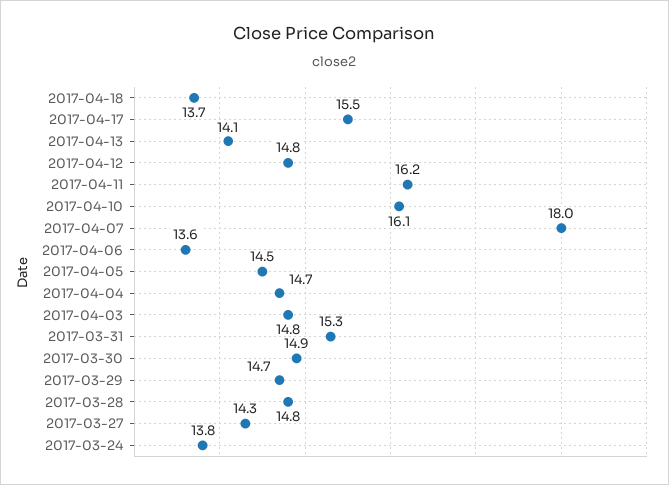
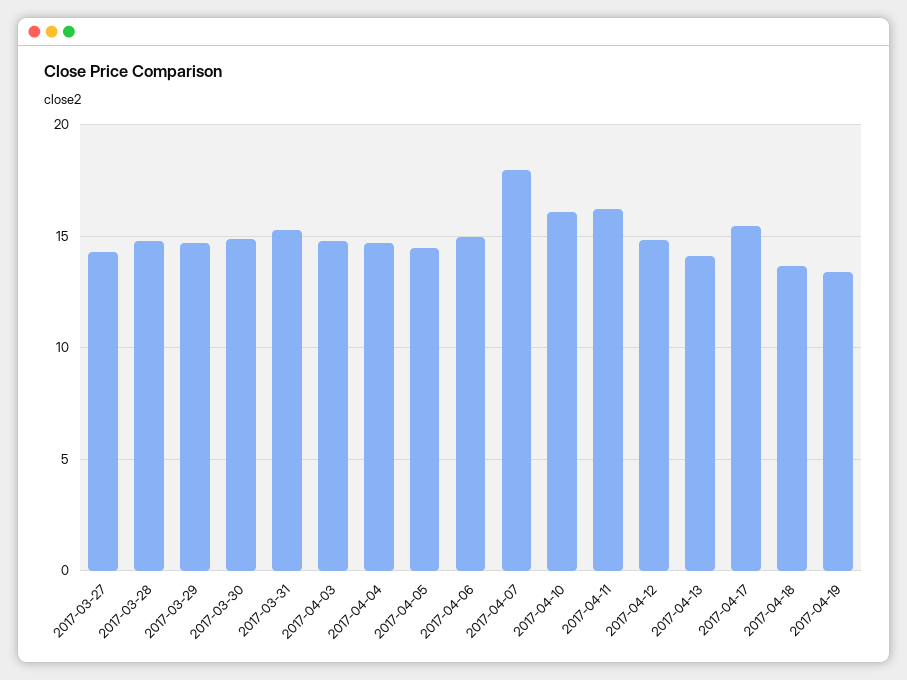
2017-04-06: 13.6 -> 15
2017-03-24: 13.8 -> none
2017-04-19: none -> 13.5

